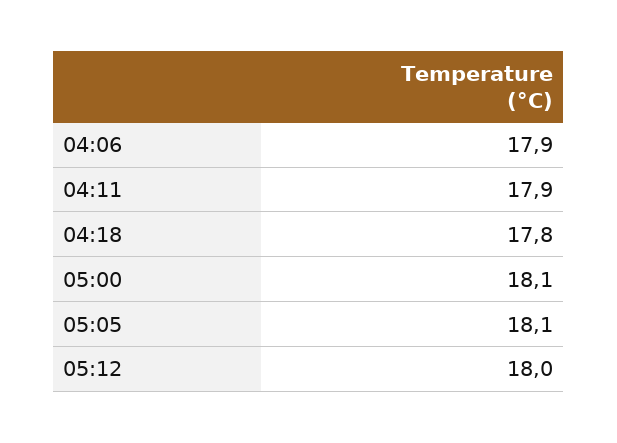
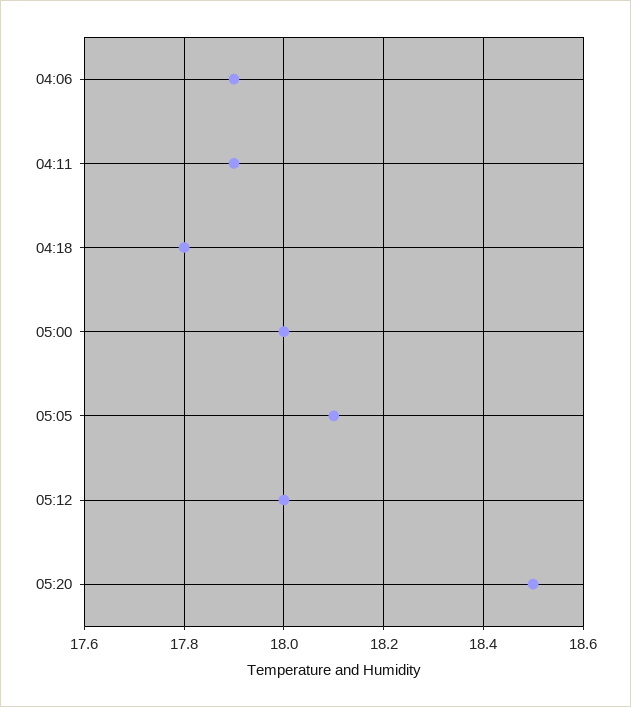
05:00: 18.1 -> 18
05:20: none -> 18.5

